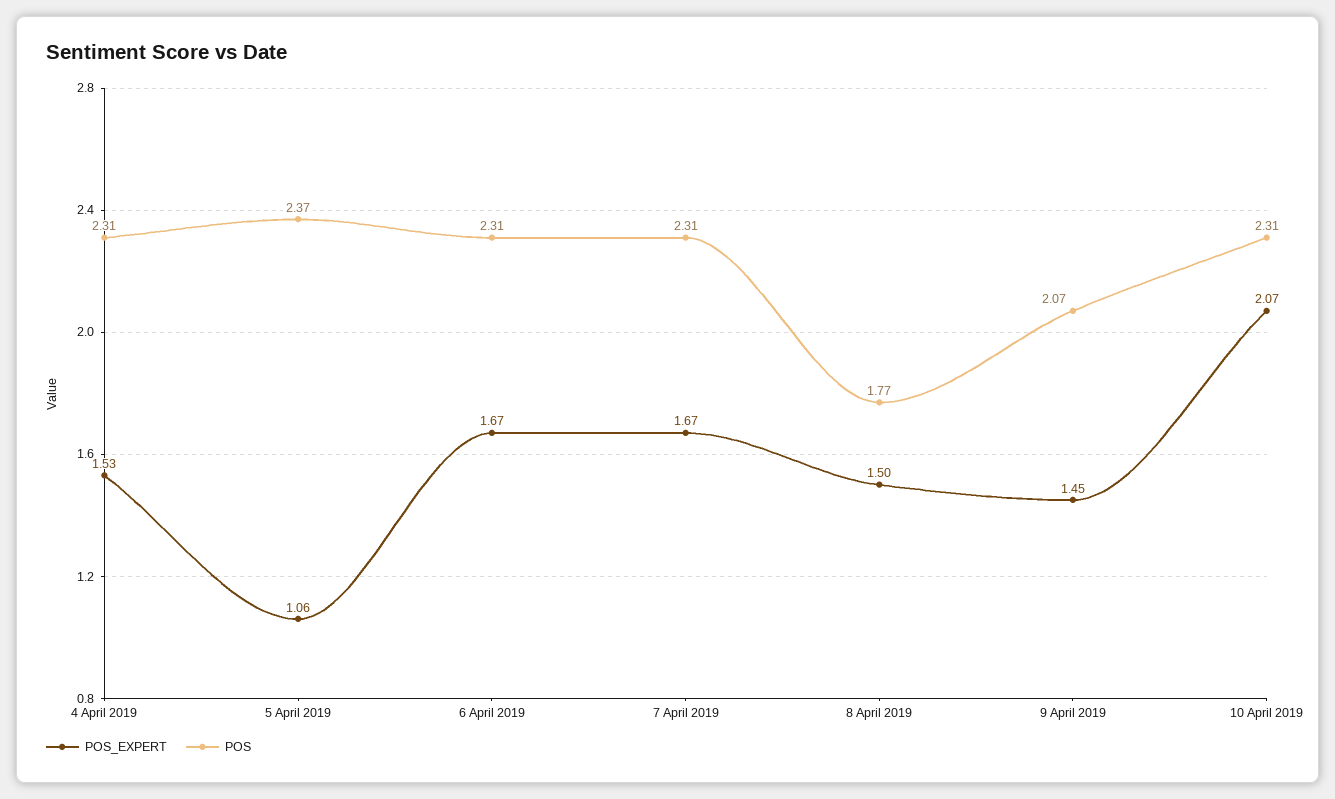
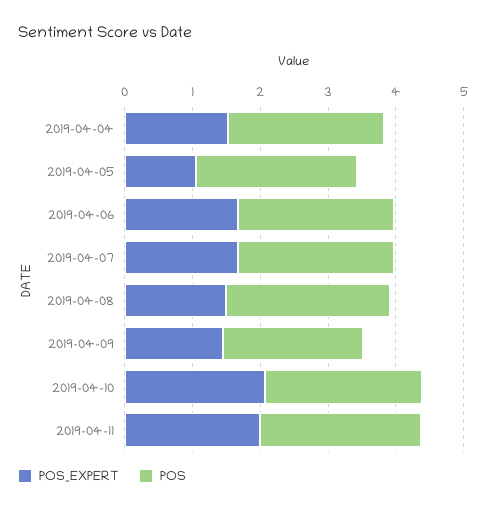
POS, 8 April 2019: 1.77 -> 2.4
POS_EXPERT, 2019-04-11: none -> 2
POS, 2019-04-11: none -> 2.4

